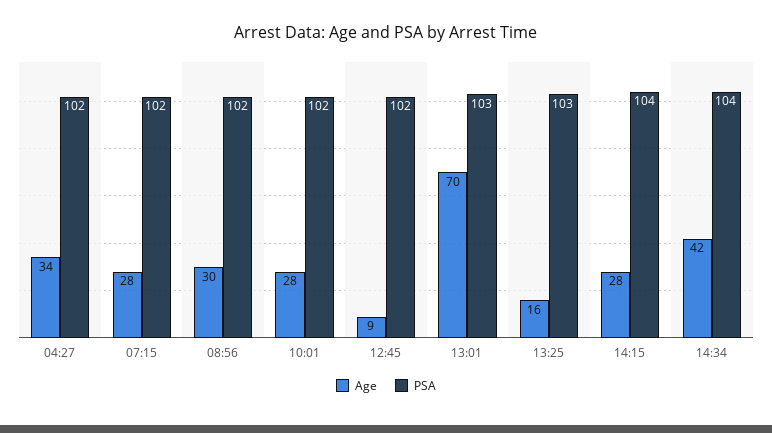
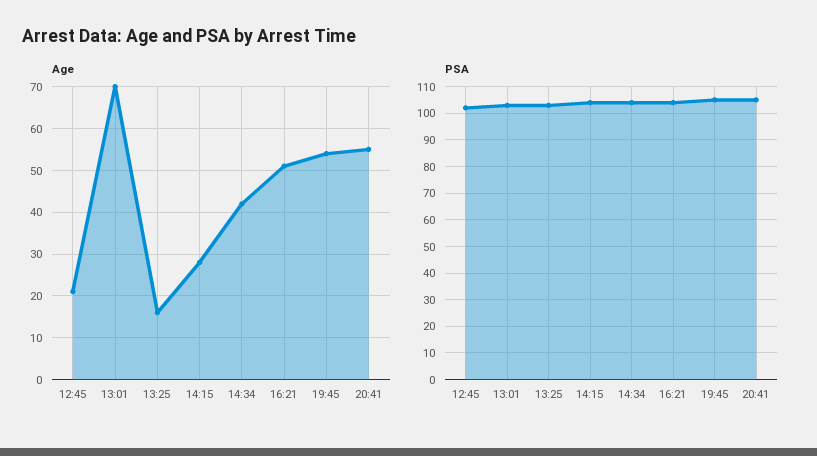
Age, 04:27: 34 -> none
PSA, 04:27: 102 -> none
Age, 07:15: 28 -> none
PSA, 07:15: 102 -> none
Age, 08:56: 30 -> none
PSA, 08:56: 102 -> none
Age, 10:01: 28 -> none
PSA, 10:01: 102 -> none
Age, 12:45: 9 -> 20
Age, 16:21: none -> 50
Age, 19:45: none -> 55
Age, 20:41: none -> 55
PSA, 16:21: none -> 105
PSA, 19:45: none -> 105
PSA, 20:41: none -> 105

